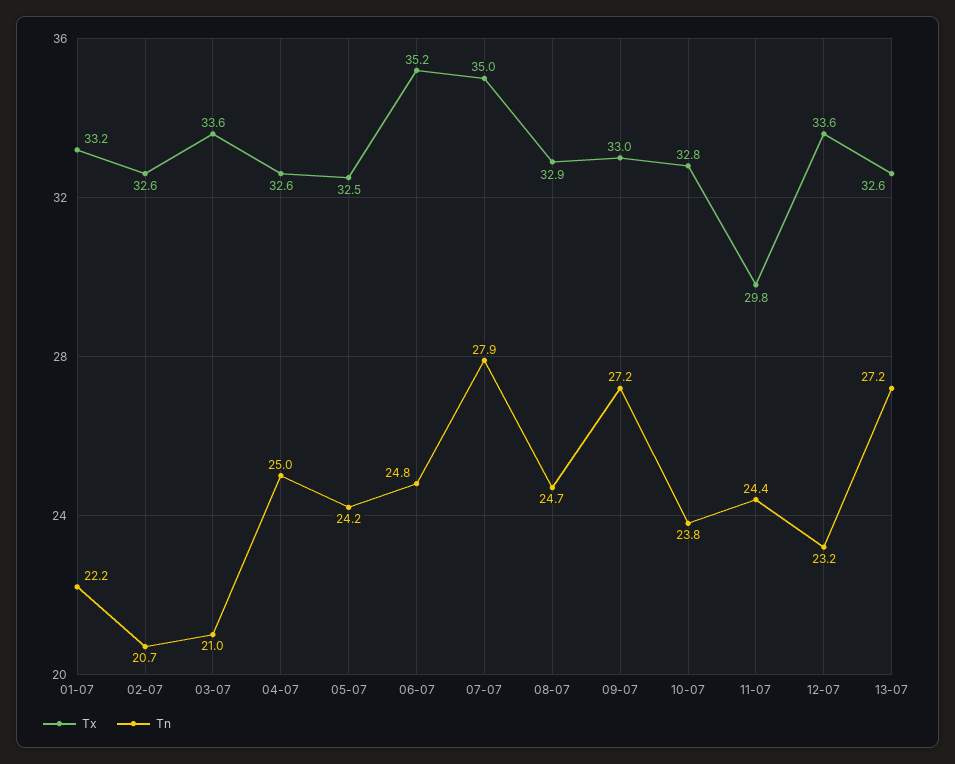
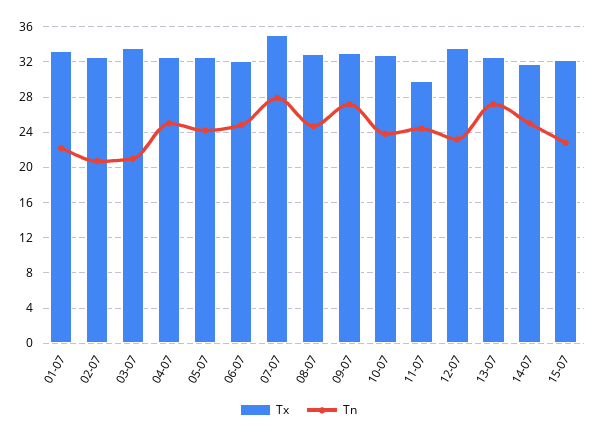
Tx, 06-07: 35.2 -> 32
Tx, 14-07: none -> 32
Tn, 14-07: none -> 25
Tx, 15-07: none -> 32
Tn, 15-07: none -> 23

